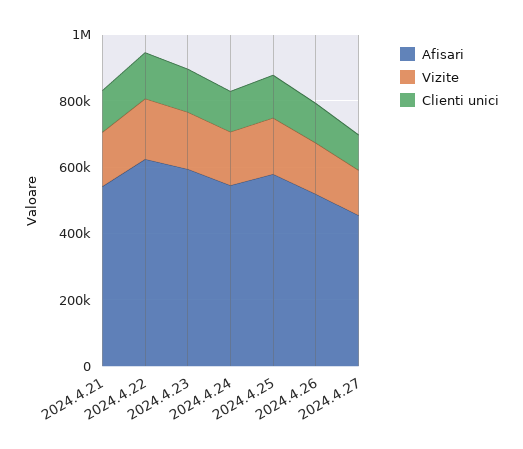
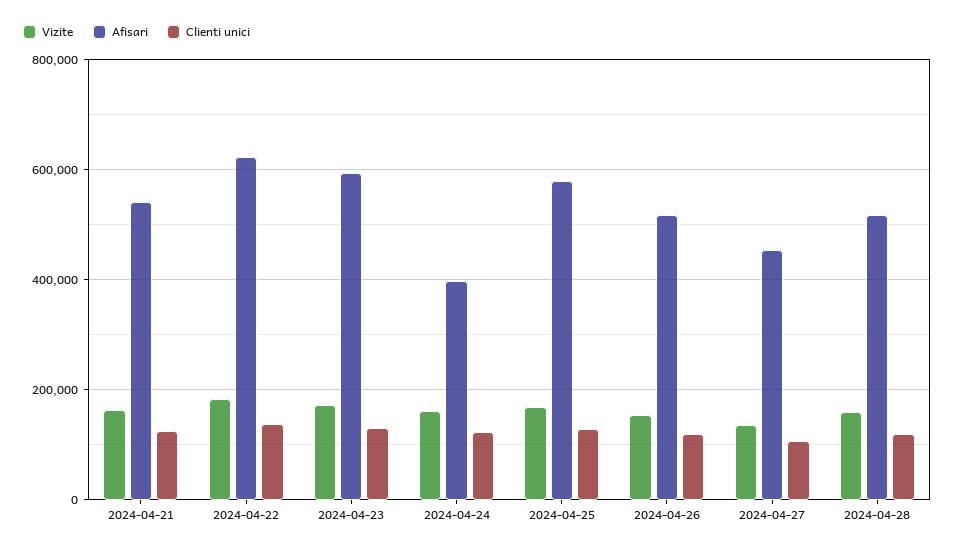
Afisari, 2024.4.24: 550000 -> 400000
Vizite, 2024-04-28: none -> 160000
Afisari, 2024-04-28: none -> 520000
Clienti unici, 2024-04-28: none -> 120000

